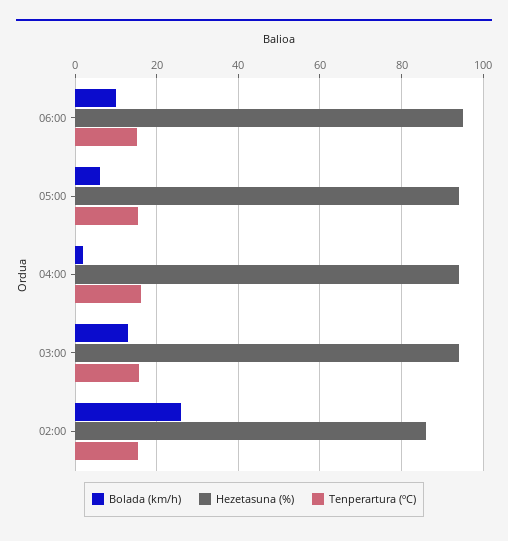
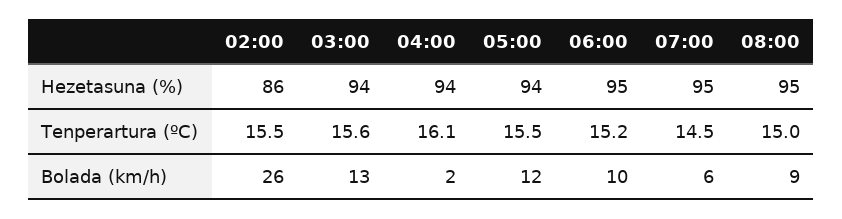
Bolada (km/h), 05:00: 6 -> 12
Hezetasuna (%), 07:00: none -> 95
Hezetasuna (%), 08:00: none -> 95
Tenperartura (ºC), 07:00: none -> 14.5
Tenperartura (ºC), 08:00: none -> 15
Bolada (km/h), 07:00: none -> 6
Bolada (km/h), 08:00: none -> 9

